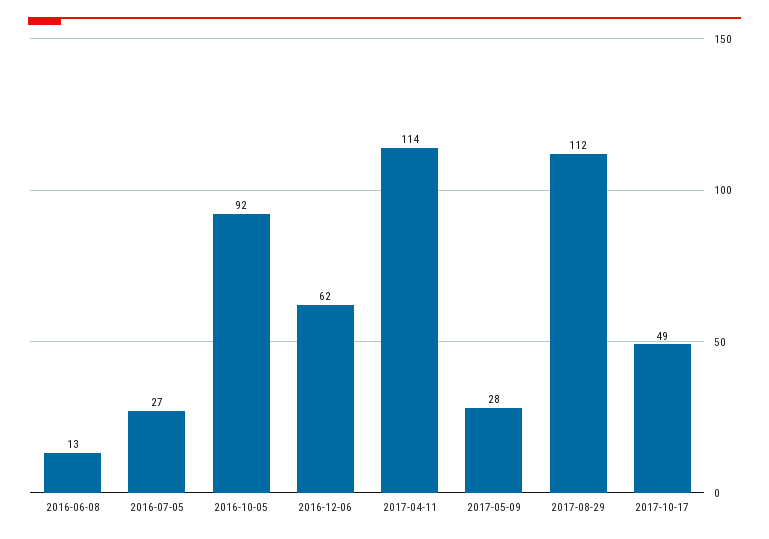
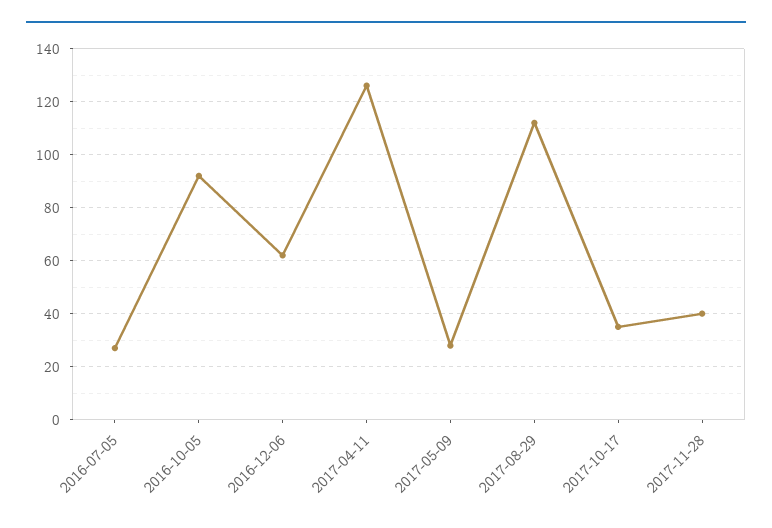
2016-06-08: 13 -> none
2017-04-11: 114 -> 125
2017-10-17: 49 -> 35
2017-11-28: none -> 40

